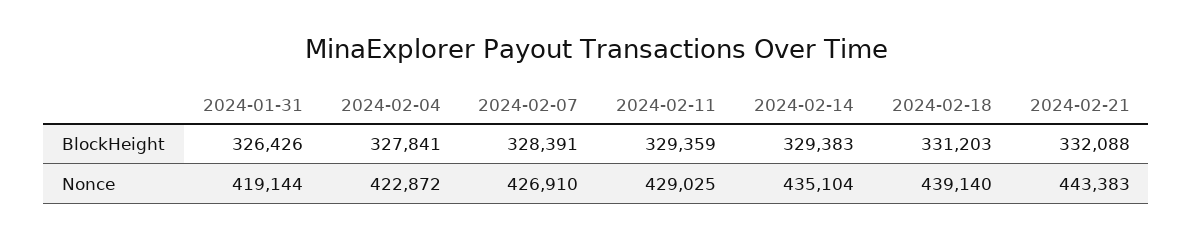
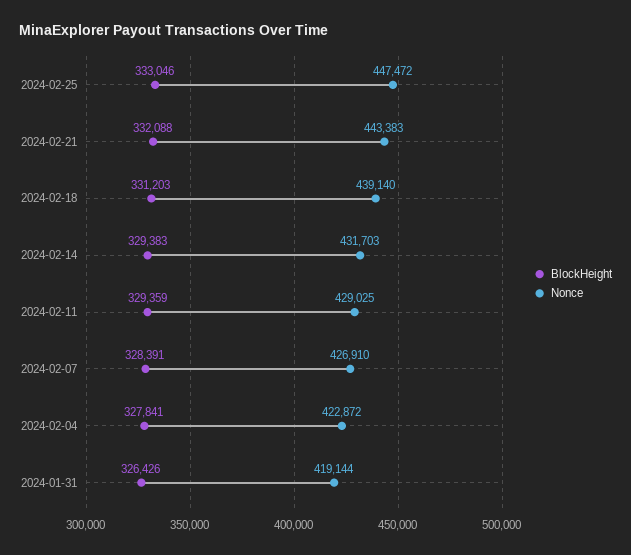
Nonce, 2024-02-14: 435104 -> 431703
BlockHeight, 2024-02-25: none -> 333046
Nonce, 2024-02-25: none -> 447472

